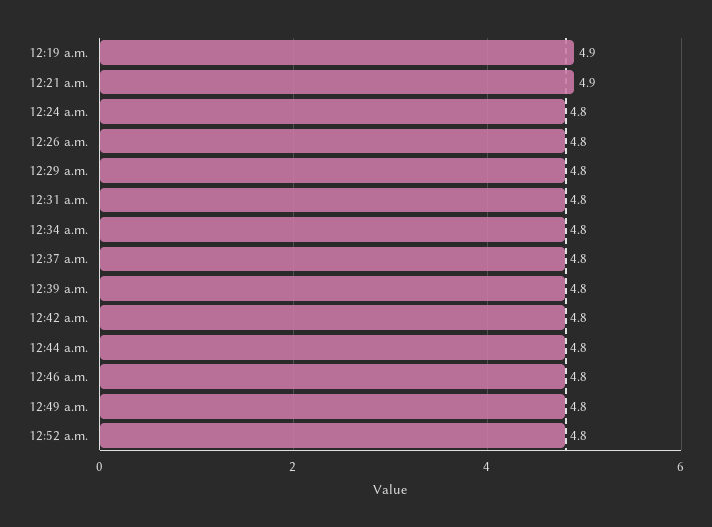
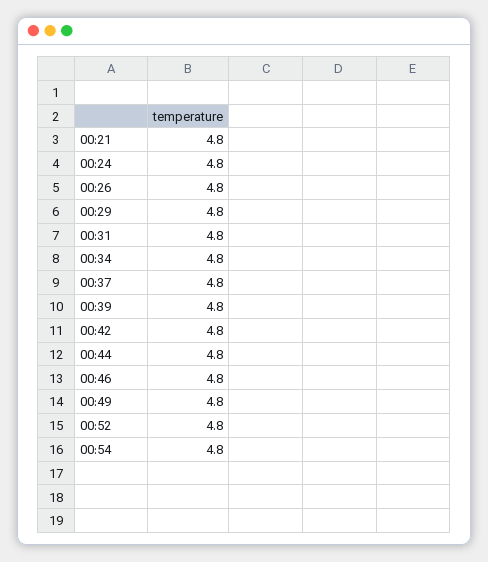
12:19 a.m.: 4.9 -> none
12:21 a.m.: 4.9 -> 4.8
00:54: none -> 4.8

